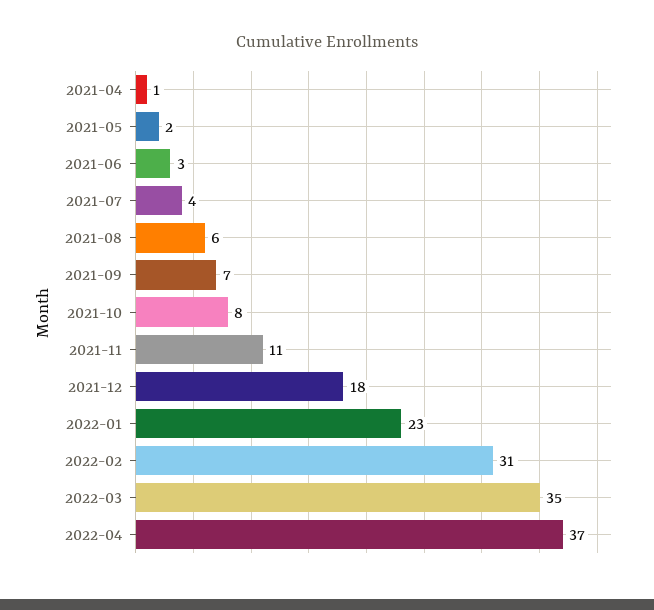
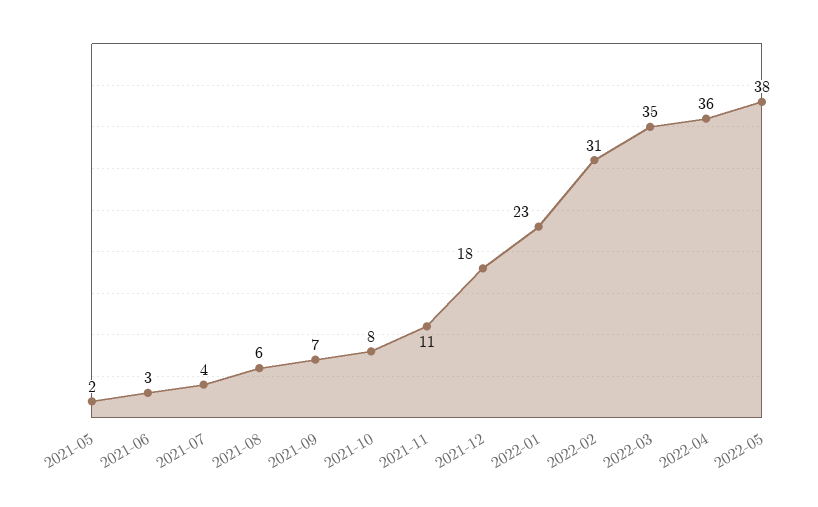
2021-04: 1 -> none
2022-04: 37 -> 36
2022-05: none -> 38

